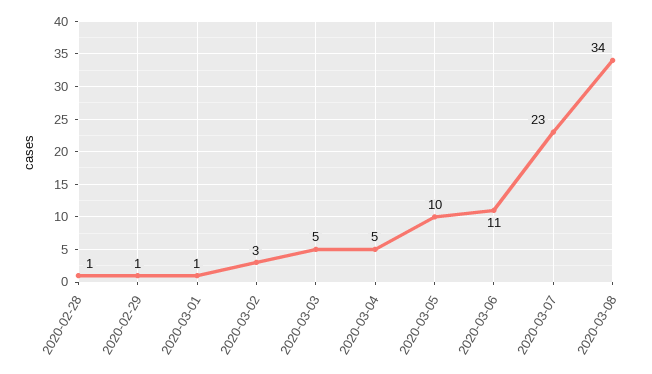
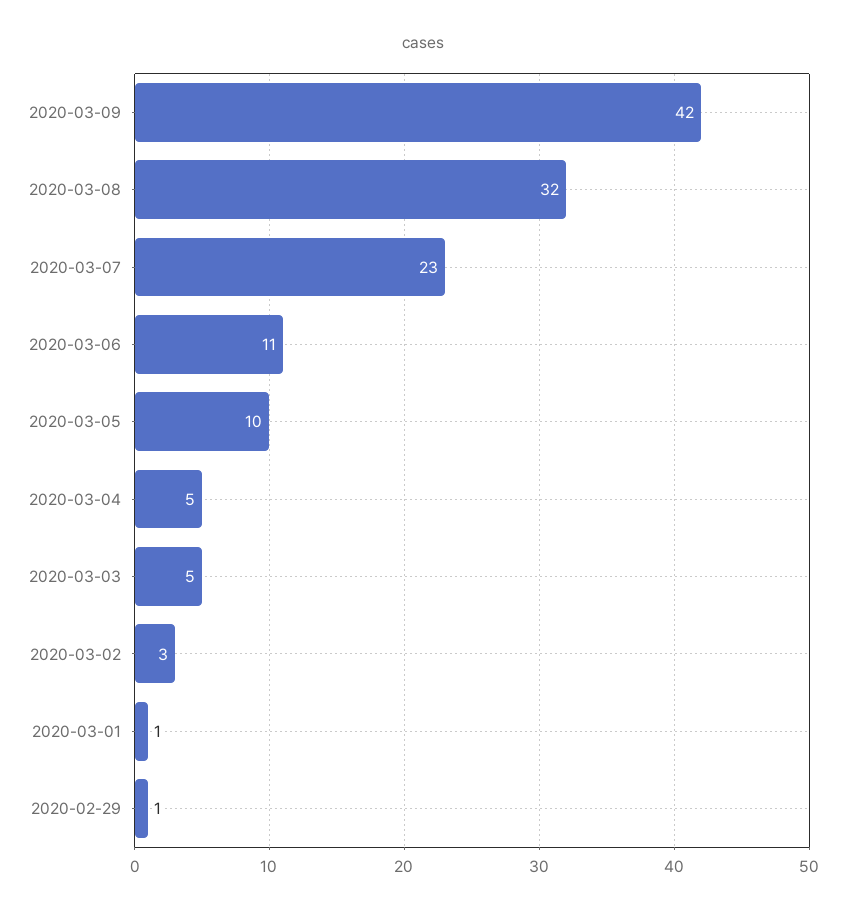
2020-02-28: 1 -> none
2020-03-08: 34 -> 32
2020-03-09: none -> 42

